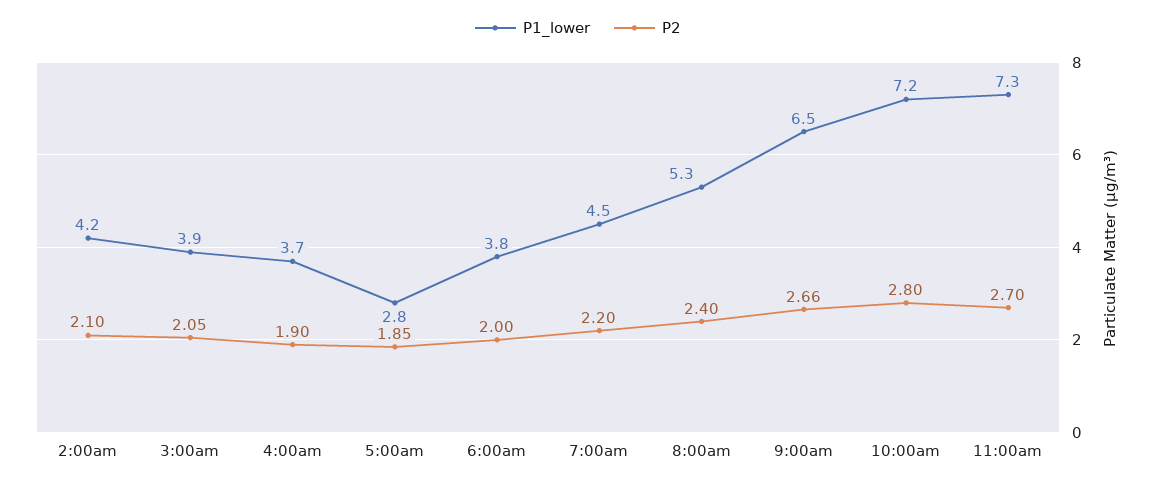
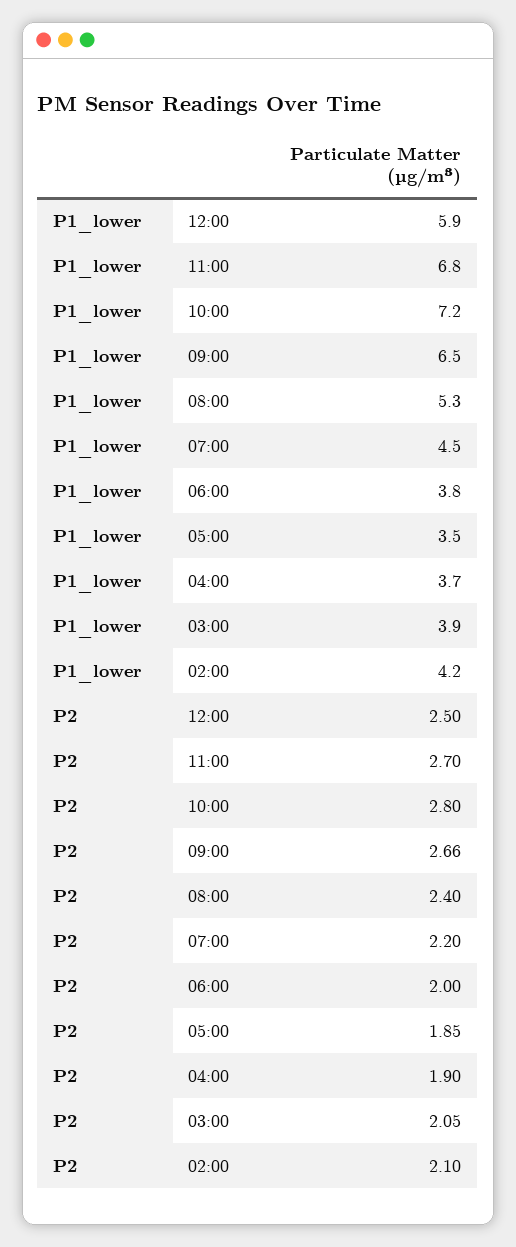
P1_lower, 5:00am: 2.8 -> 3.5
P1_lower, 11:00am: 7.3 -> 6.8
P1_lower, 12:00: none -> 5.9
P2, 12:00: none -> 2.5

